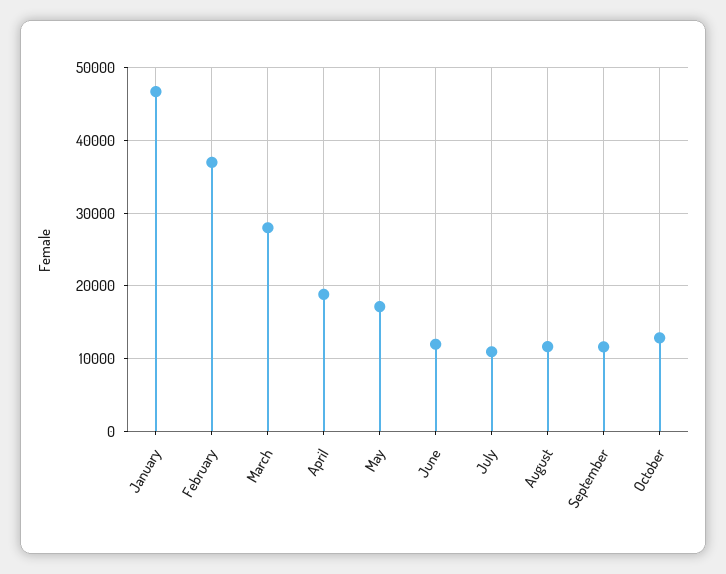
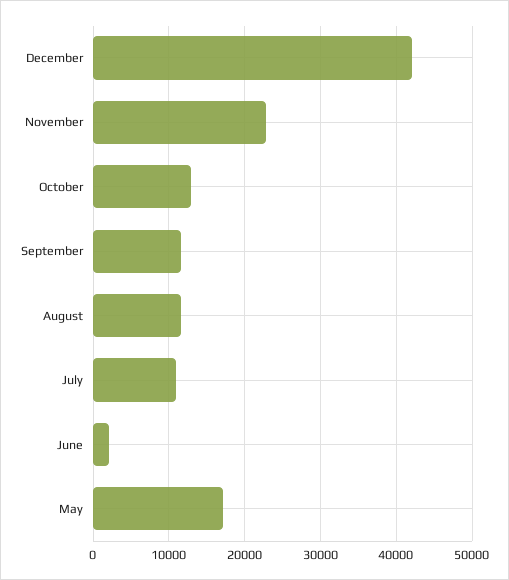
January: 47000 -> none
February: 37000 -> none
March: 28000 -> none
April: 19000 -> none
June: 12000 -> 2000
December: none -> 42000
November: none -> 23000

